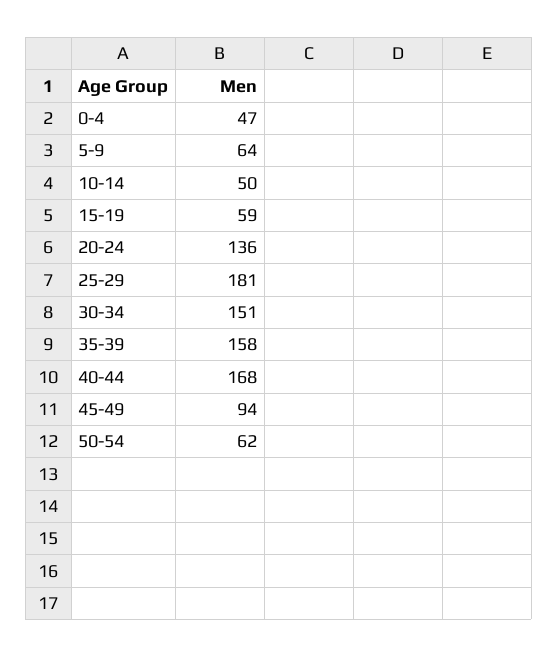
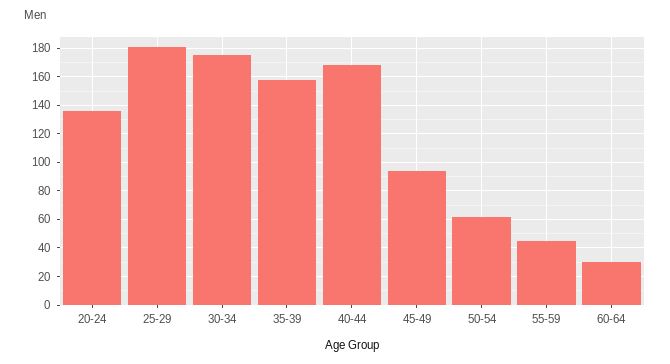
0-4: 47 -> none
5-9: 64 -> none
10-14: 50 -> none
15-19: 59 -> none
30-34: 151 -> 175
55-59: none -> 45
60-64: none -> 30

